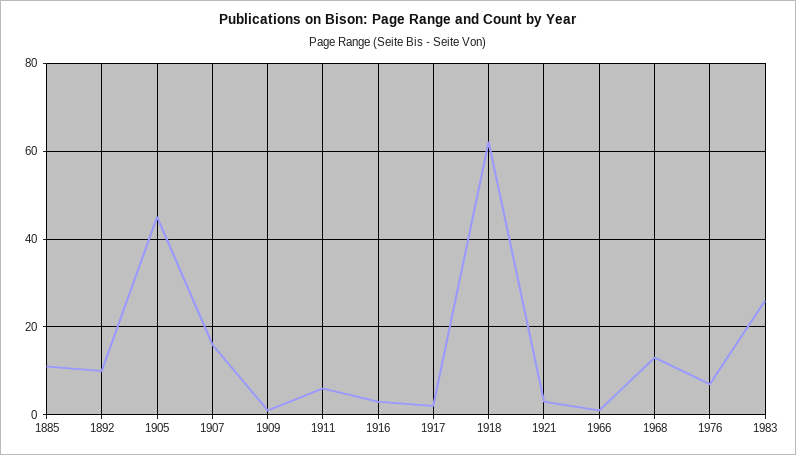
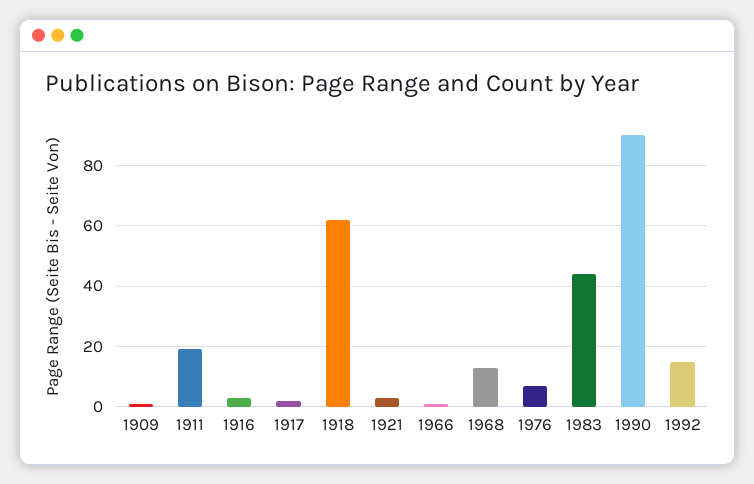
1885: 10 -> none
1892: 10 -> none
1905: 45 -> none
1907: 15 -> none
1911: 5 -> 20
1983: 25 -> 45
1990: none -> 90
1992: none -> 15

